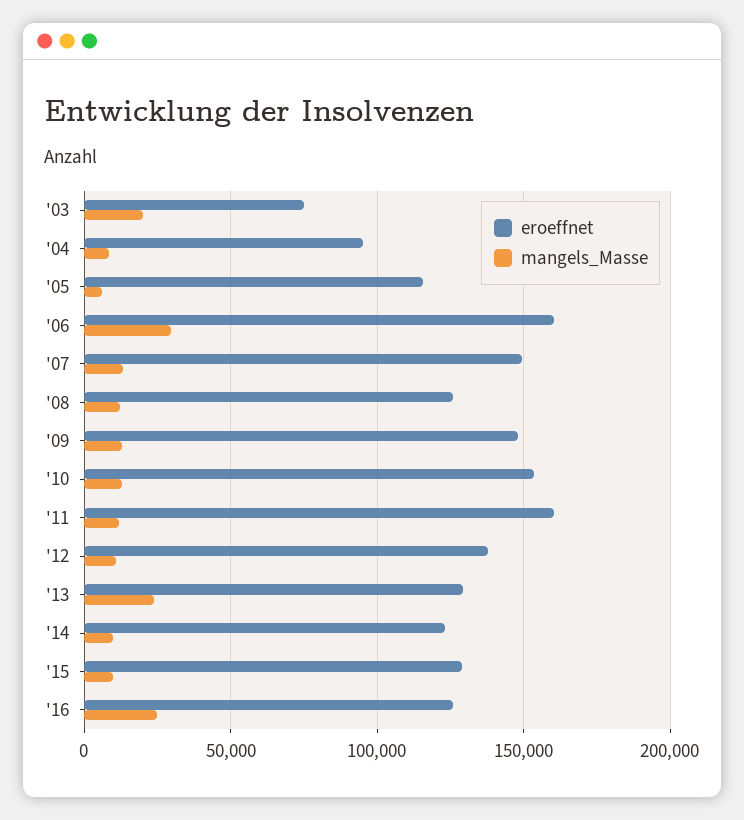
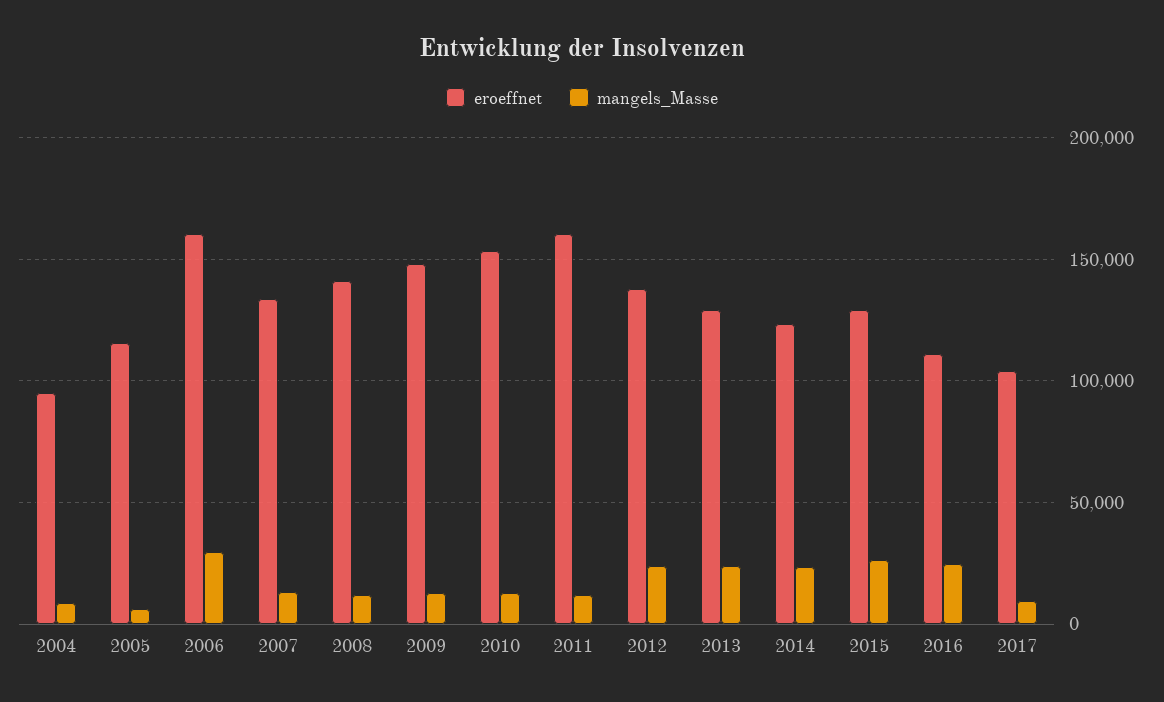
eroeffnet, '03: 75000 -> none
mangels_Masse, '03: 20000 -> none
eroeffnet, '07: 150000 -> 135000
eroeffnet, '08: 125000 -> 140000
mangels_Masse, '12: 10000 -> 25000
mangels_Masse, '14: 10000 -> 25000
mangels_Masse, '15: 10000 -> 25000
eroeffnet, '16: 125000 -> 110000
eroeffnet, 2017: none -> 105000
mangels_Masse, 2017: none -> 10000

